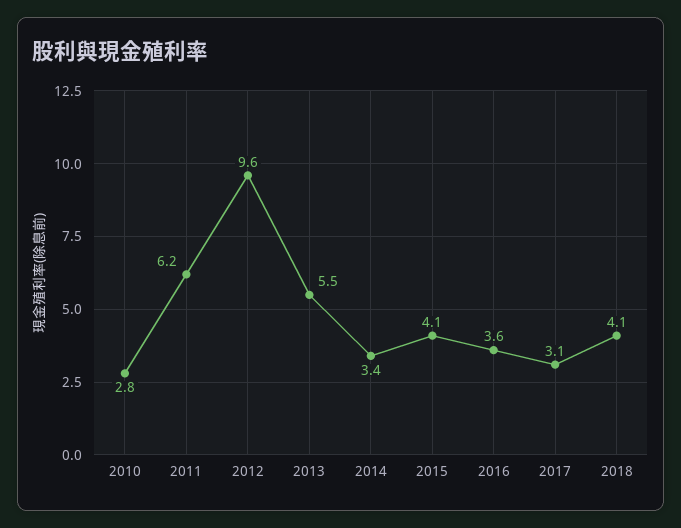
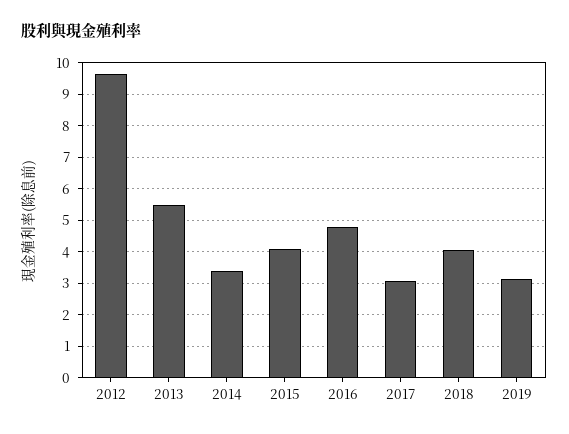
2010: 2.8 -> none
2011: 6.2 -> none
2016: 3.6 -> 4.8
2019: none -> 3.2

